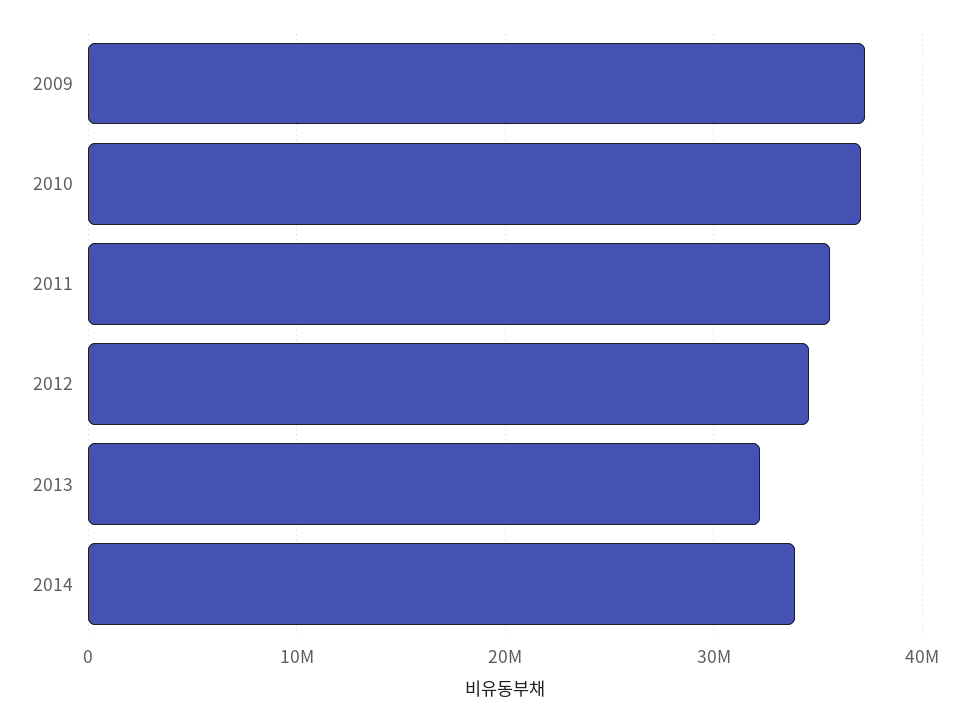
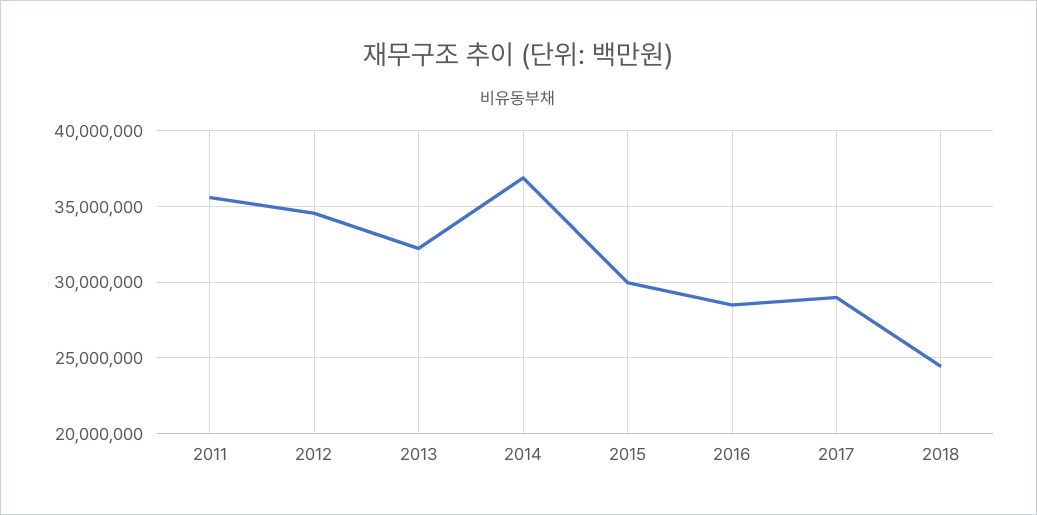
2009: 37000000 -> none
2010: 37000000 -> none
2014: 34000000 -> 37000000
2015: none -> 30000000
2016: none -> 28500000
2017: none -> 29000000
2018: none -> 24500000

